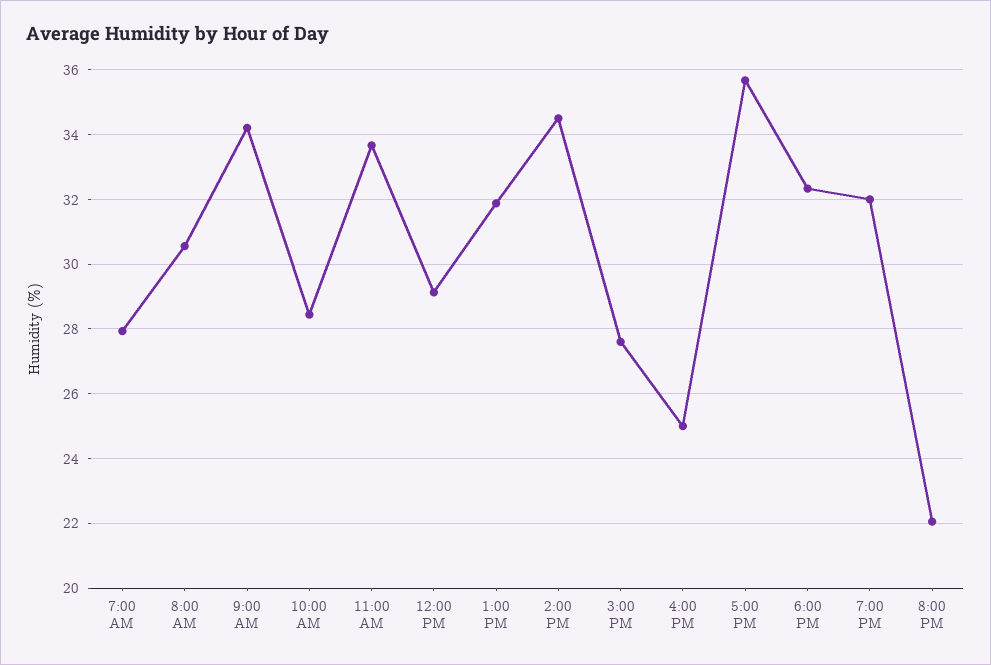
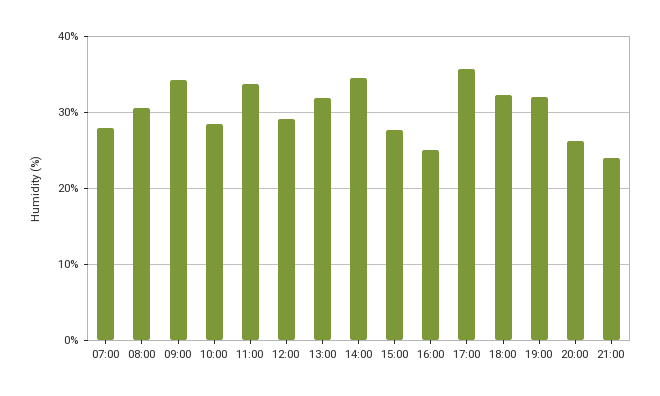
8:00 PM: 22 -> 26
21:00: none -> 24

